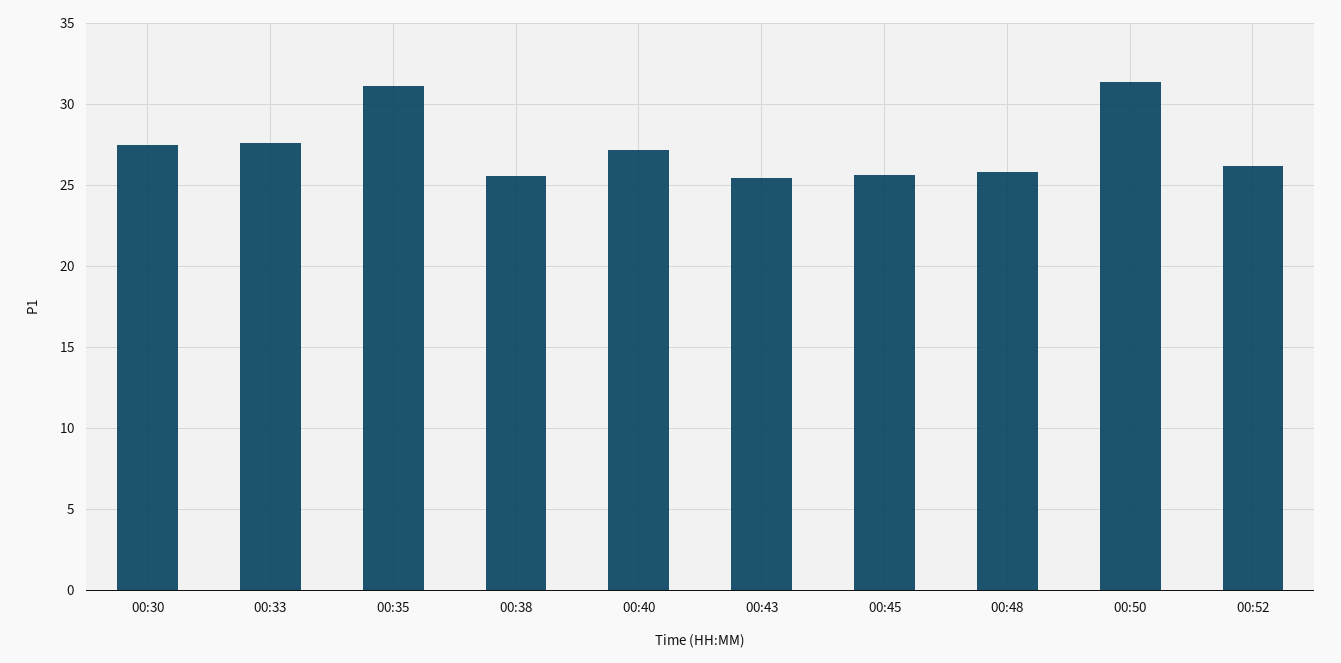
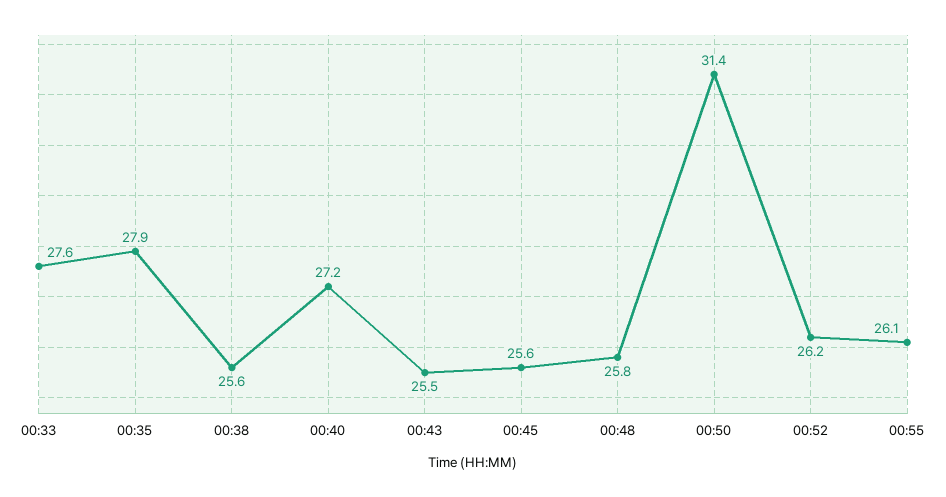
00:30: 27.5 -> none
00:35: 31 -> 27.9
00:55: none -> 26.1

